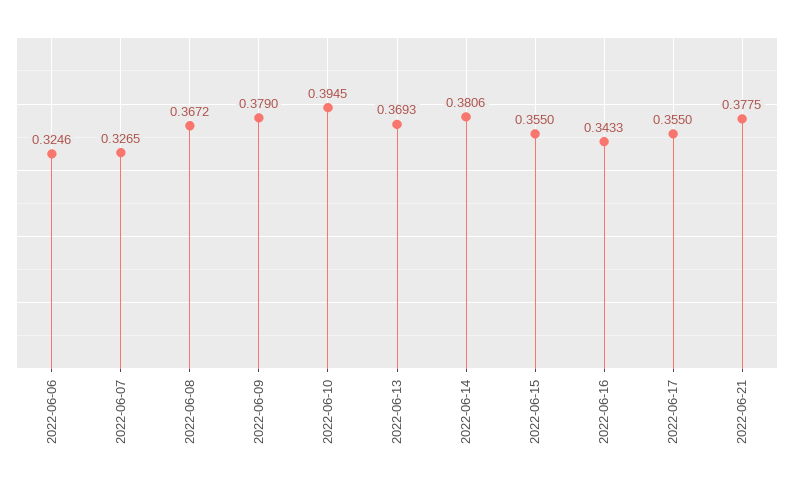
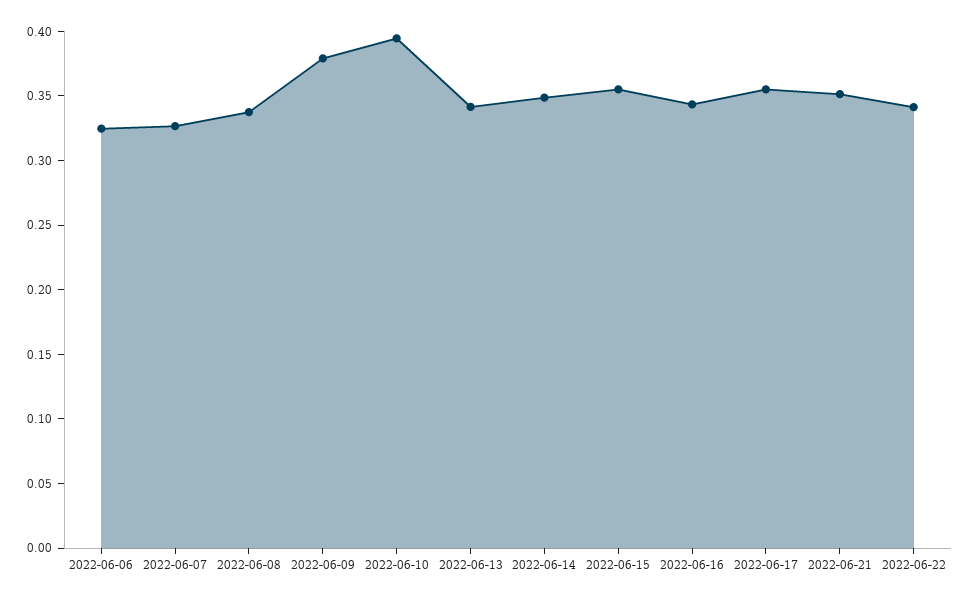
2022-06-08: 0.3672 -> 0.34
2022-06-13: 0.3693 -> 0.34
2022-06-14: 0.3806 -> 0.35
2022-06-21: 0.3775 -> 0.35
2022-06-22: none -> 0.34

